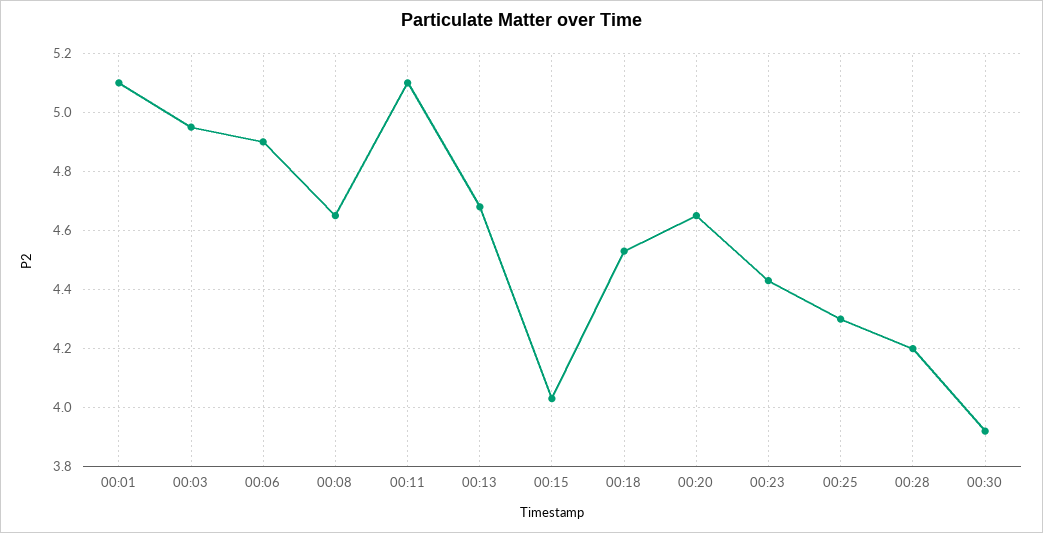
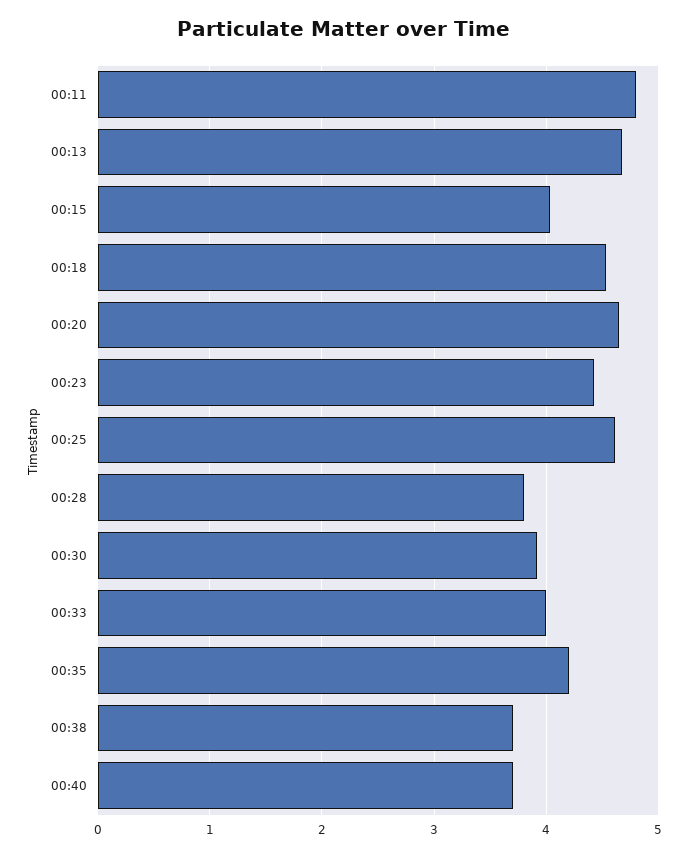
00:01: 5.1 -> none
00:03: 4.95 -> none
00:06: 4.9 -> none
00:08: 4.65 -> none
00:11: 5.1 -> 4.8
00:25: 4.3 -> 4.6
00:28: 4.2 -> 3.8
00:33: none -> 4
00:35: none -> 4.2
00:38: none -> 3.7
00:40: none -> 3.7

